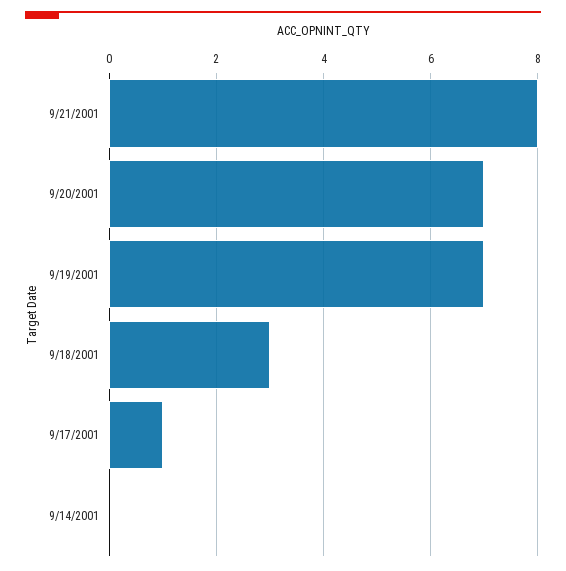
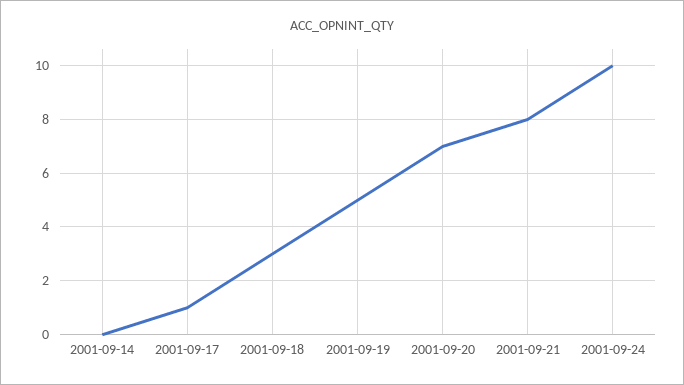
9/19/2001: 7 -> 5
2001-09-24: none -> 10

